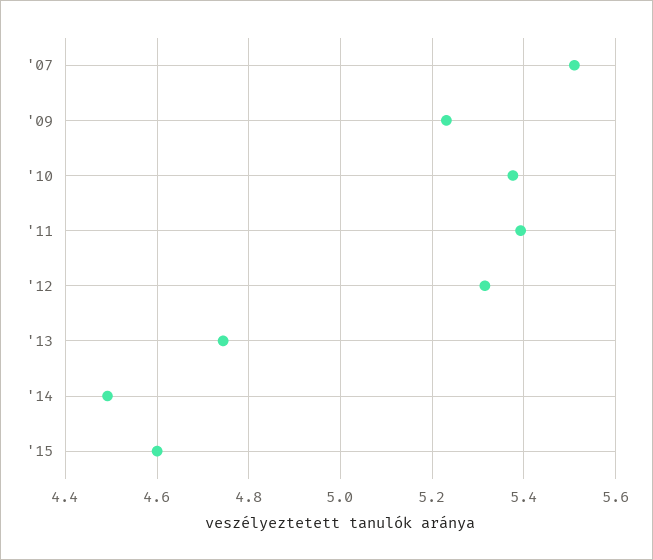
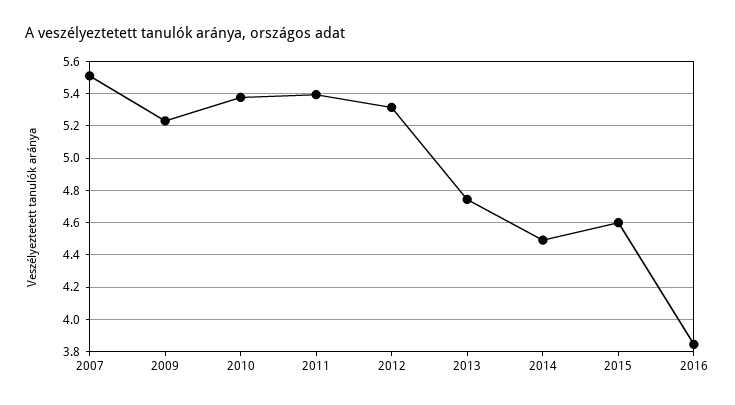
2016: none -> 3.85

